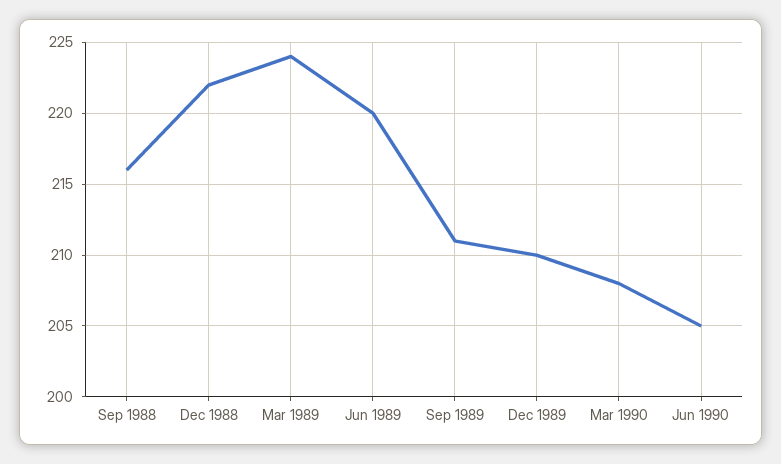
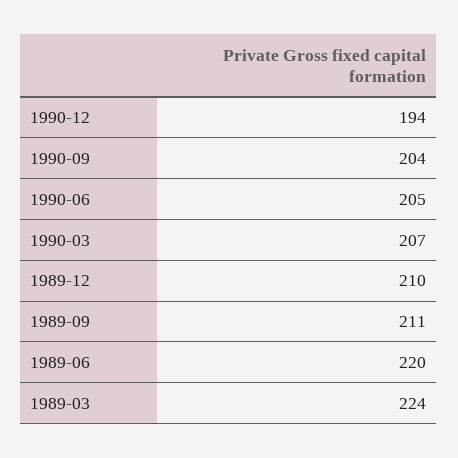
Sep 1988: 216 -> none
Dec 1988: 222 -> none
Mar 1990: 208 -> 207
1990-12: none -> 194
1990-09: none -> 204

